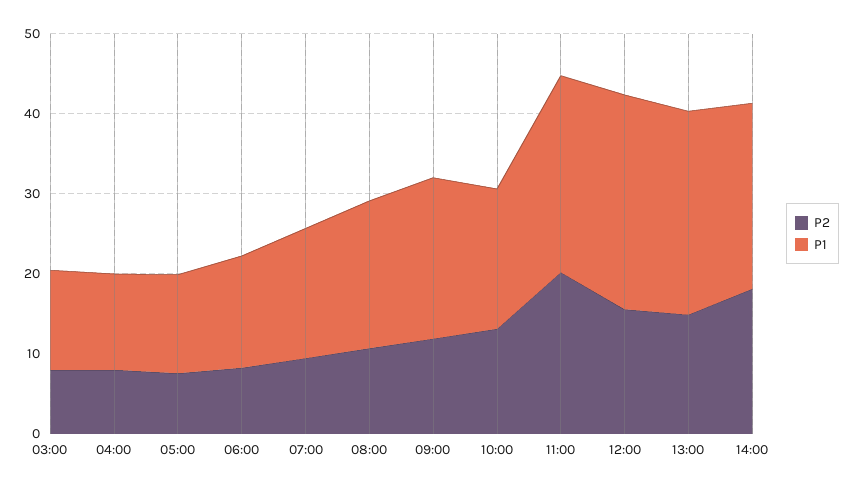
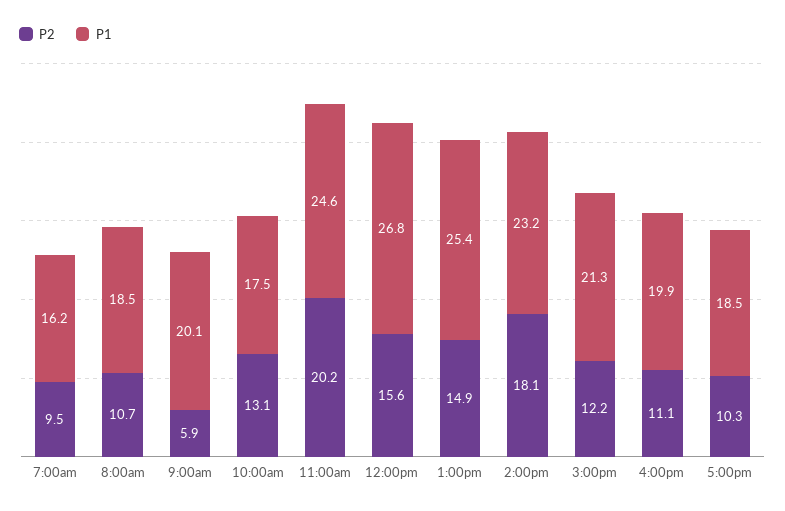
P2, 03:00: 8 -> none
P1, 03:00: 12 -> none
P2, 04:00: 8 -> none
P1, 04:00: 12 -> none
P2, 05:00: 8 -> none
P1, 05:00: 12 -> none
P2, 06:00: 8 -> none
P1, 06:00: 14 -> none
P2, 09:00: 12 -> 5.9
P2, 3:00pm: none -> 12.2
P1, 3:00pm: none -> 21.3
P2, 4:00pm: none -> 11.1
P1, 4:00pm: none -> 19.9
P2, 5:00pm: none -> 10.3
P1, 5:00pm: none -> 18.5

